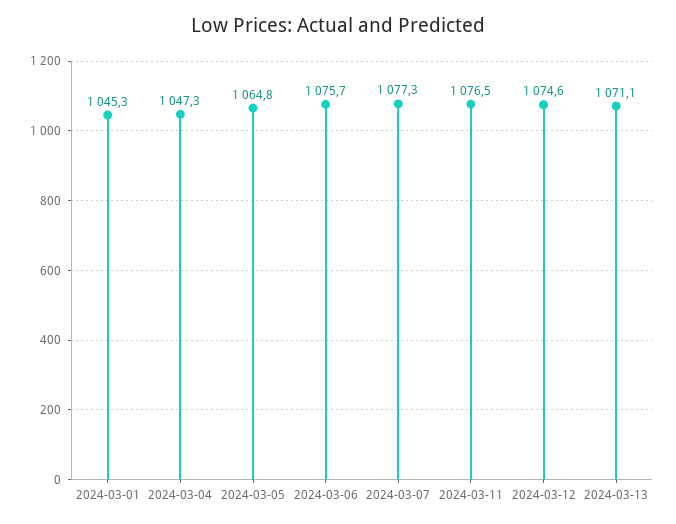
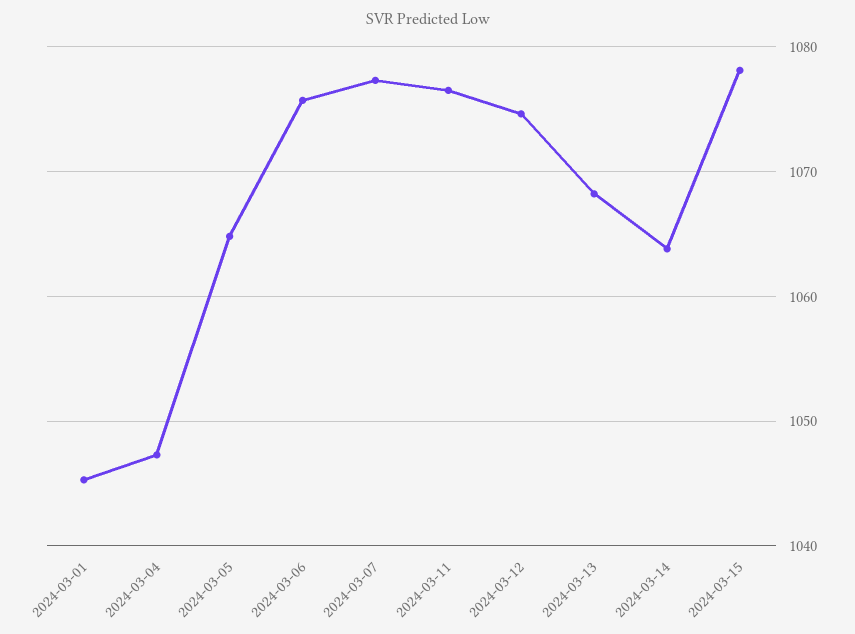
2024-03-13: 1071.1 -> 1068
2024-03-14: none -> 1064
2024-03-15: none -> 1078

